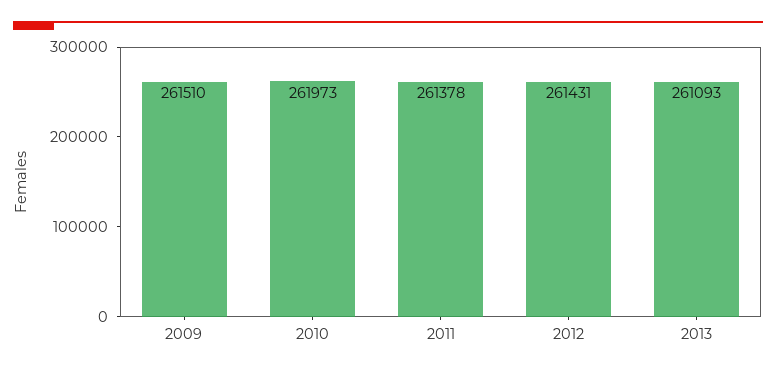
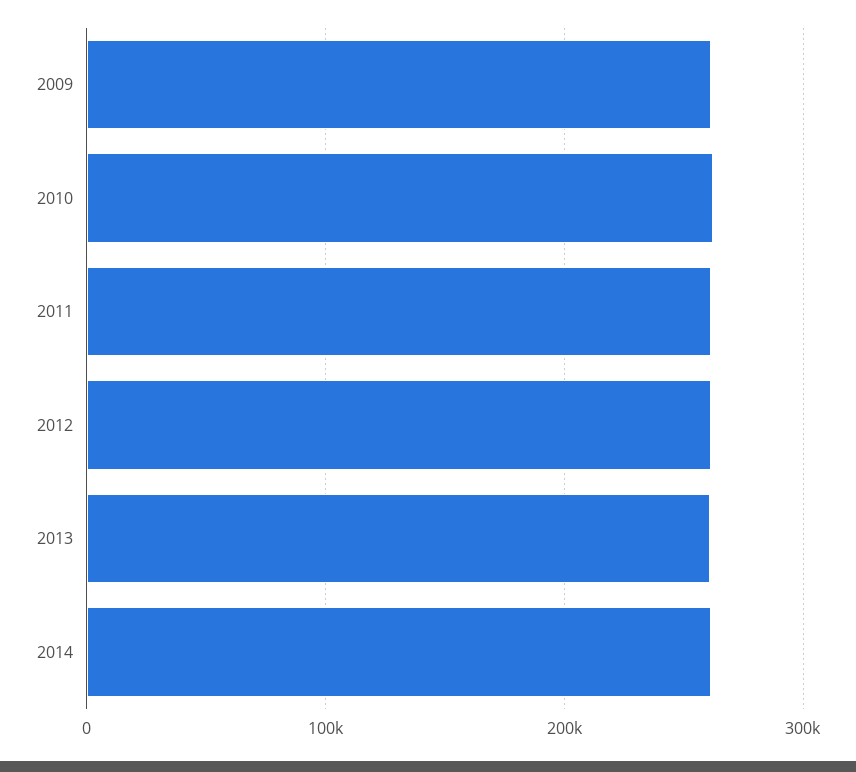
2014: none -> 260000

